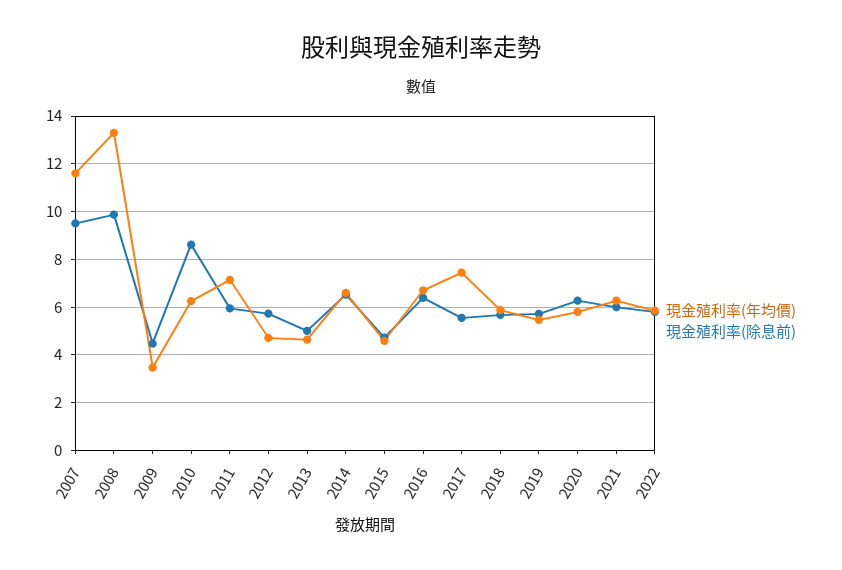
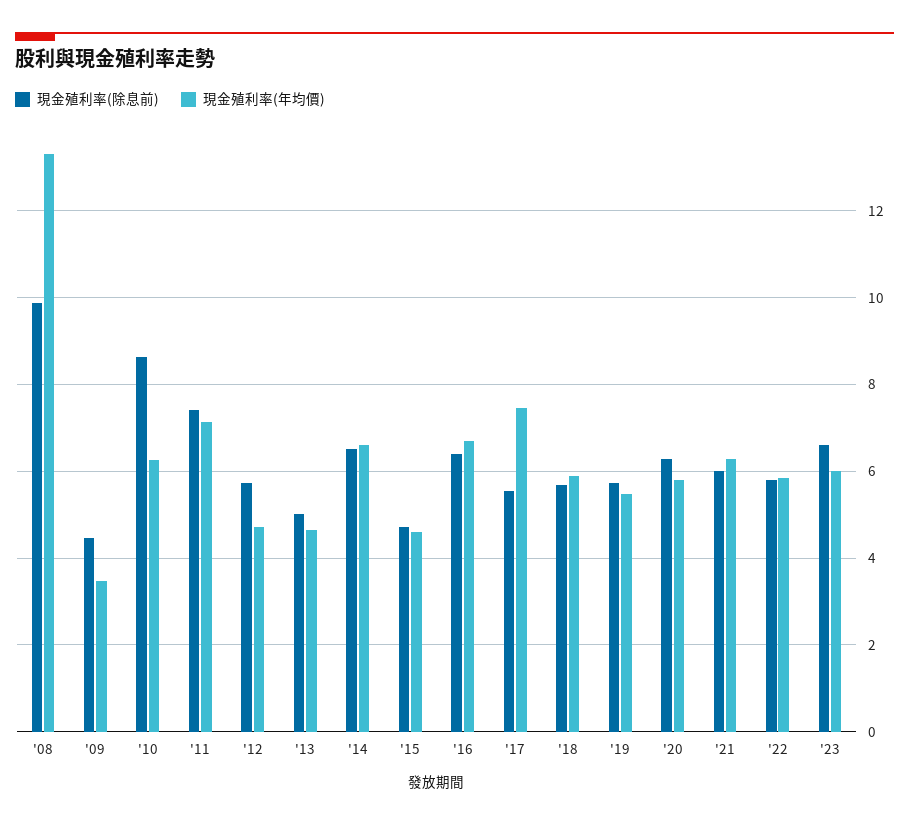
現金殖利率(年均價), 2007: 11.5 -> none
現金殖利率(除息前), 2007: 9.5 -> none
現金殖利率(除息前), 2011: 6 -> 7.4
現金殖利率(除息前), '23: none -> 6.6
現金殖利率(年均價), '23: none -> 6

